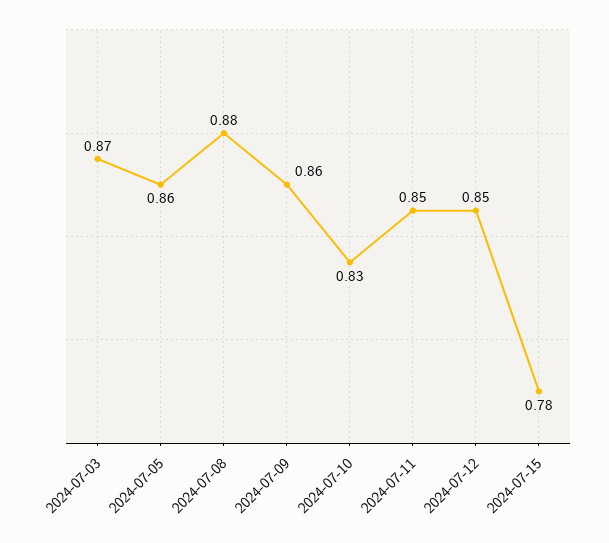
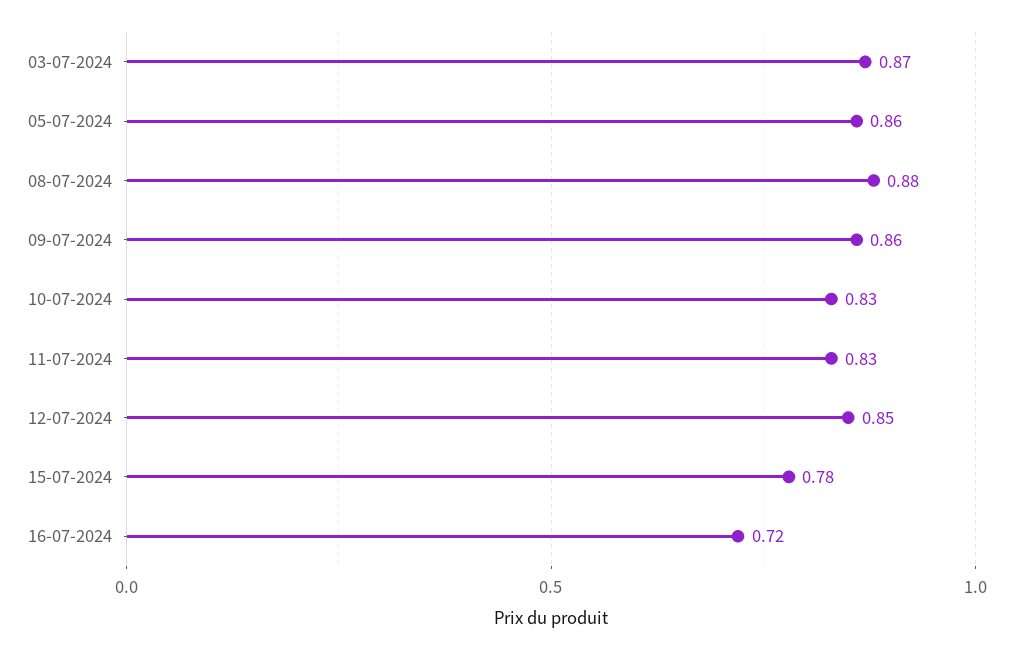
2024-07-11: 0.85 -> 0.83
16-07-2024: none -> 0.72

